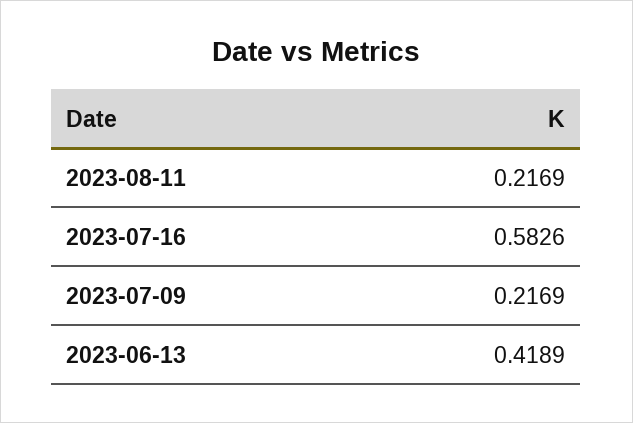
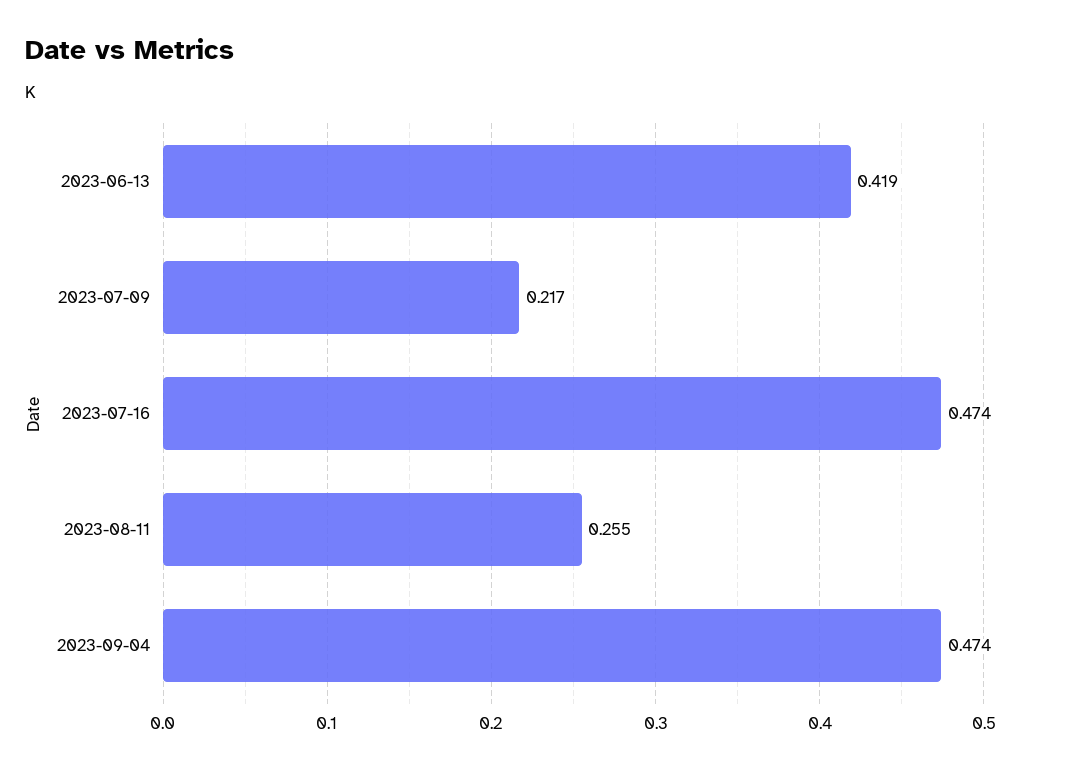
2023-08-11: 0.2169 -> 0.255
2023-07-16: 0.5826 -> 0.474
2023-09-04: none -> 0.474

